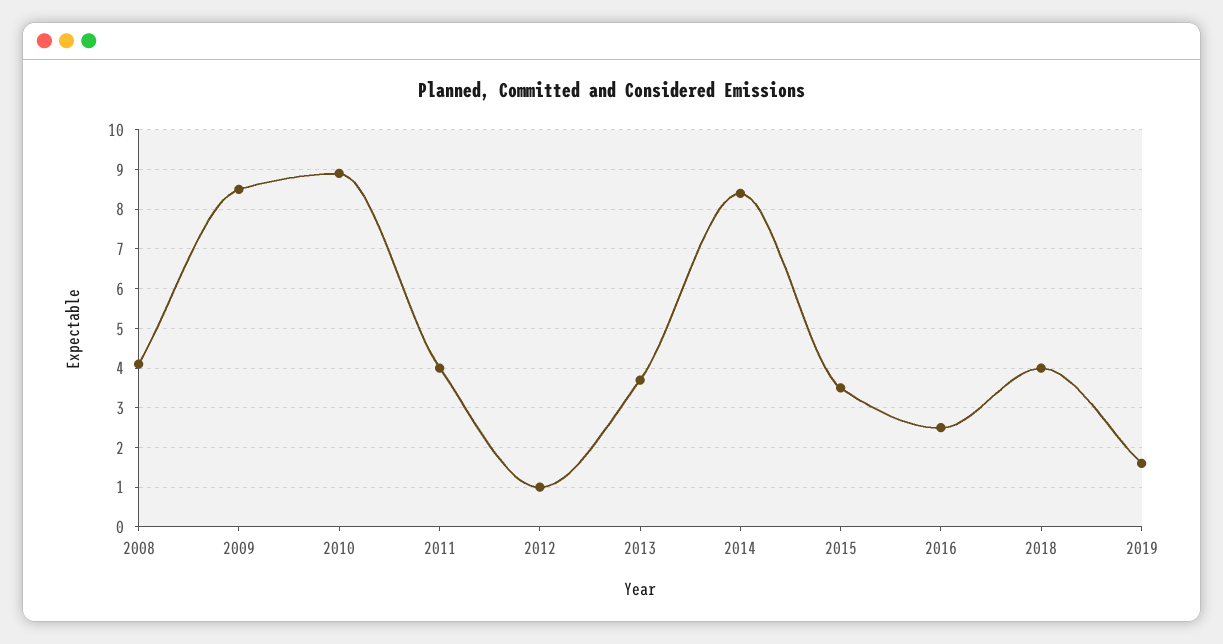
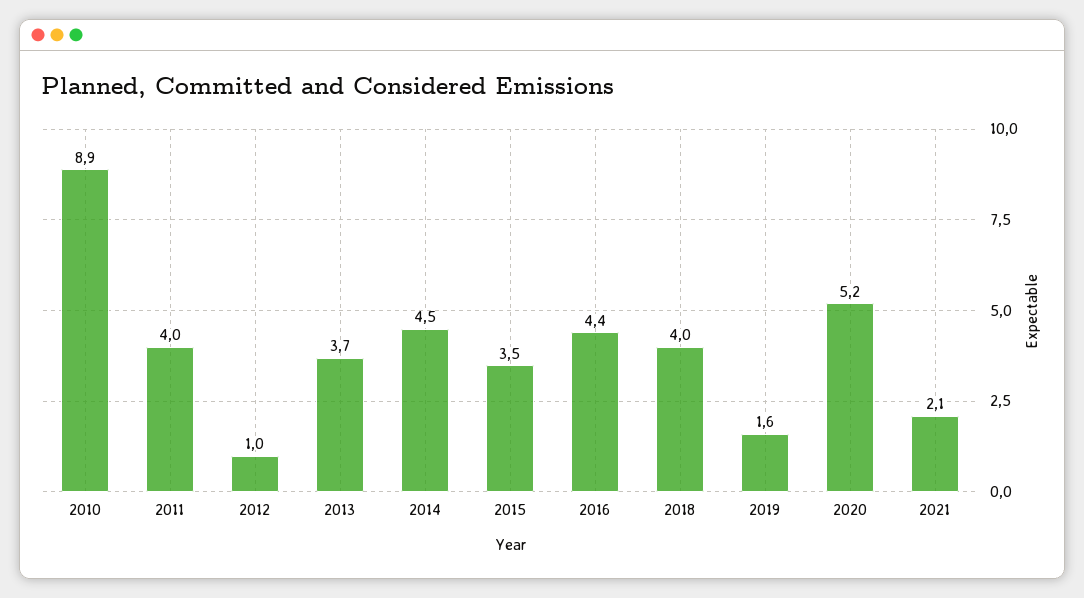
2008: 4 -> none
2009: 8.5 -> none
2014: 8.5 -> 4.5
2016: 2.5 -> 4.4
2020: none -> 5.2
2021: none -> 2.1

